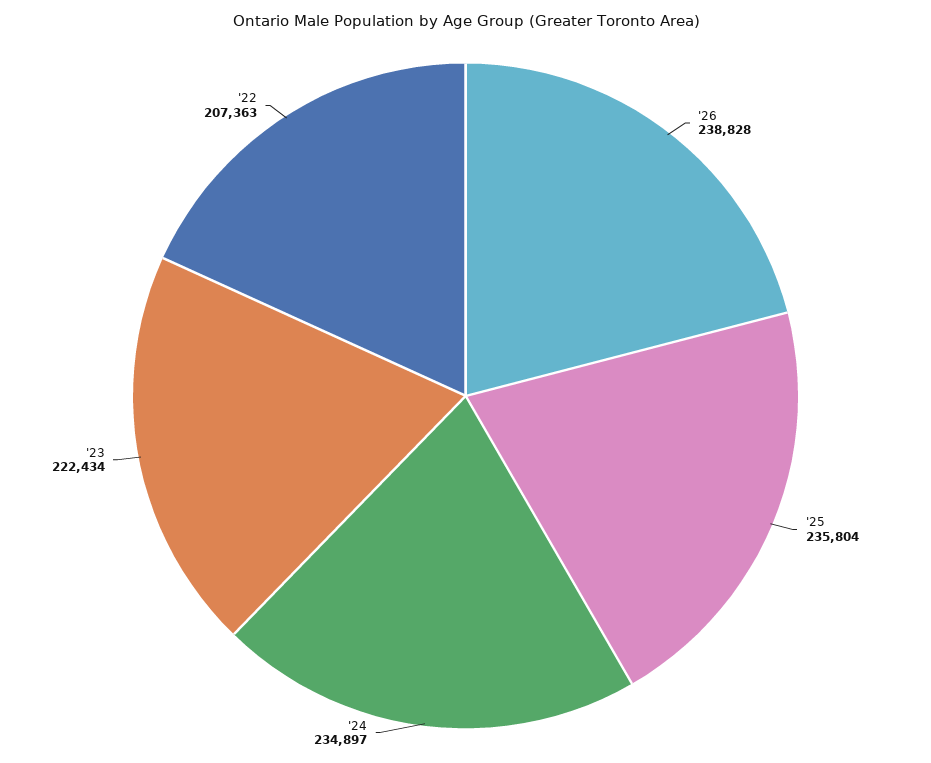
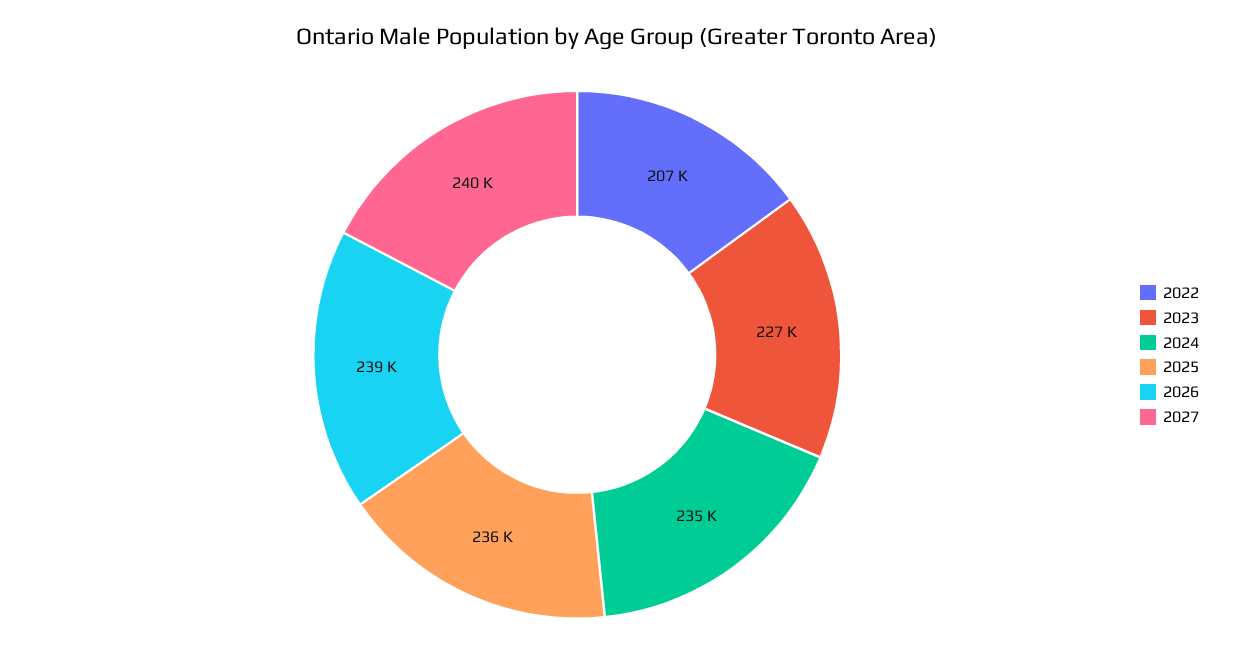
'23: 222434 -> 227000
2027: none -> 240000

